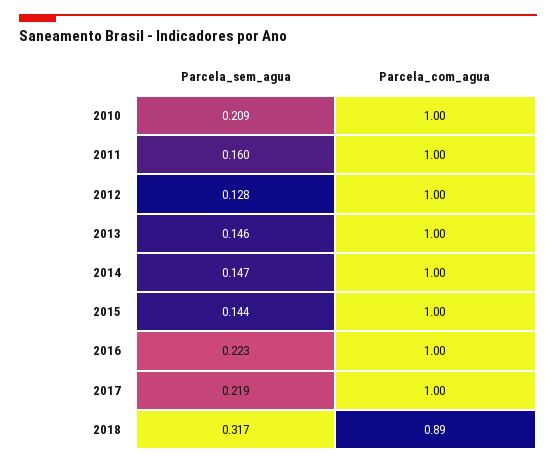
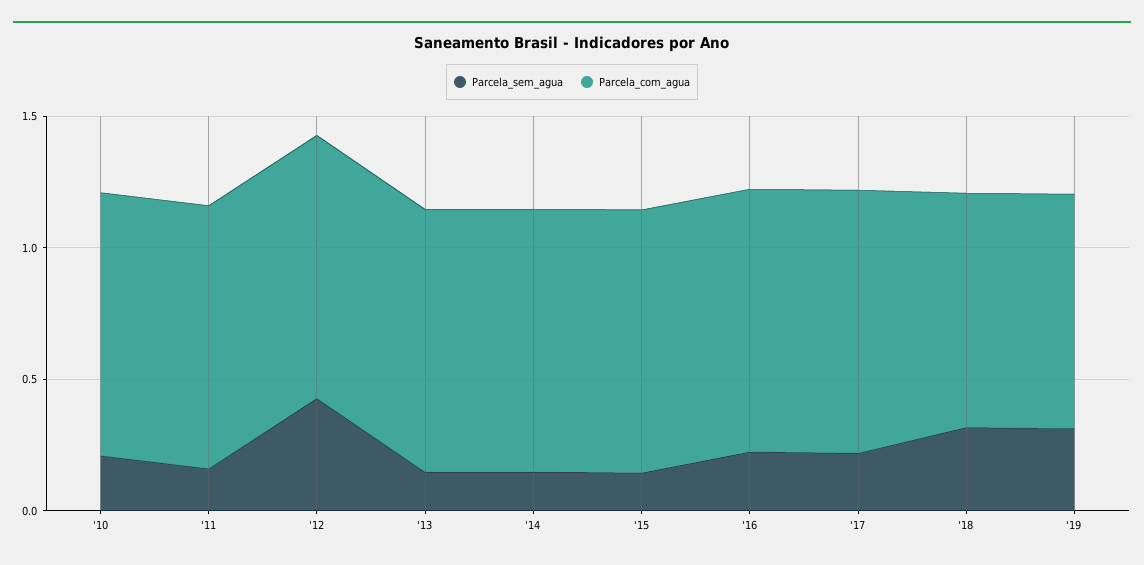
Parcela_sem_agua, 2012: 0.128 -> 0.4
Parcela_sem_agua, '19: none -> 0.3
Parcela_com_agua, '19: none -> 0.9

